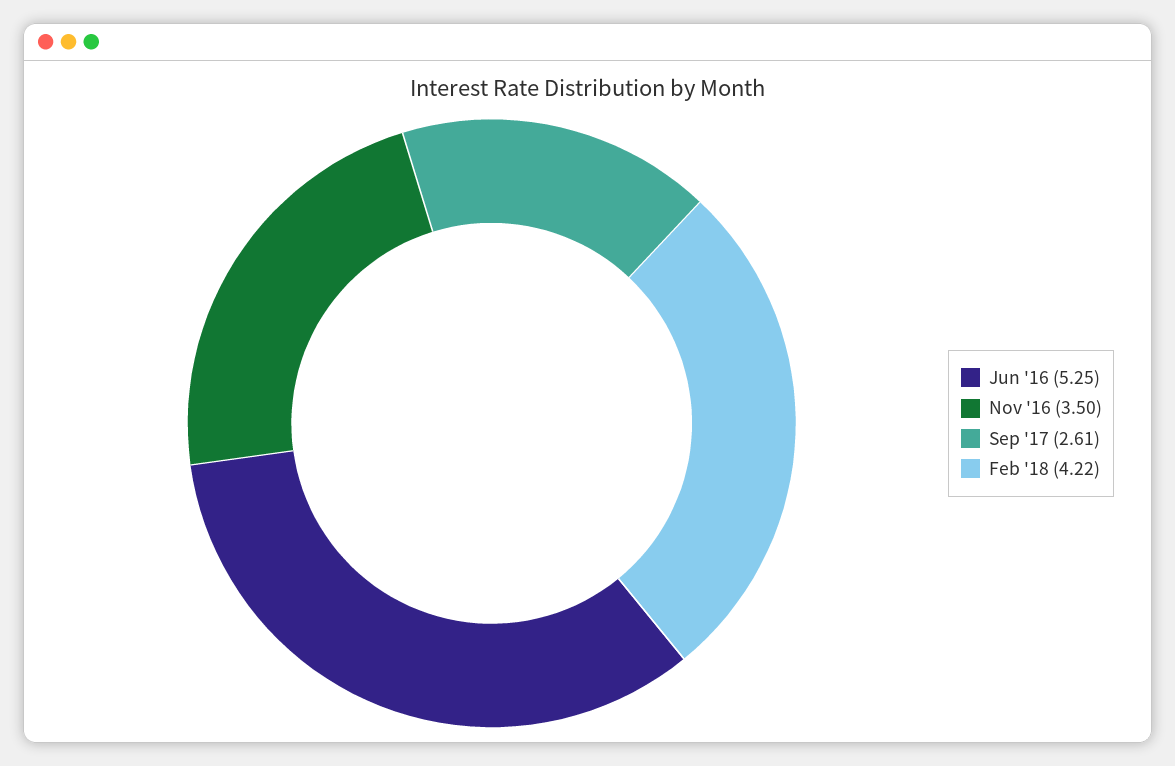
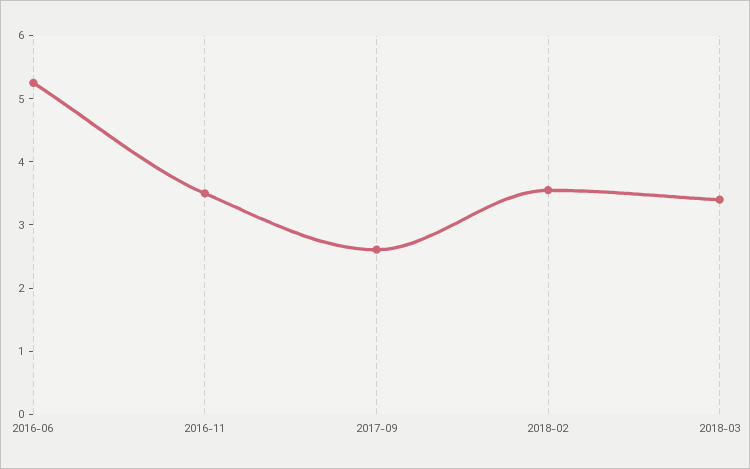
Feb '18: 4.22 -> 3.6
2018-03: none -> 3.4

